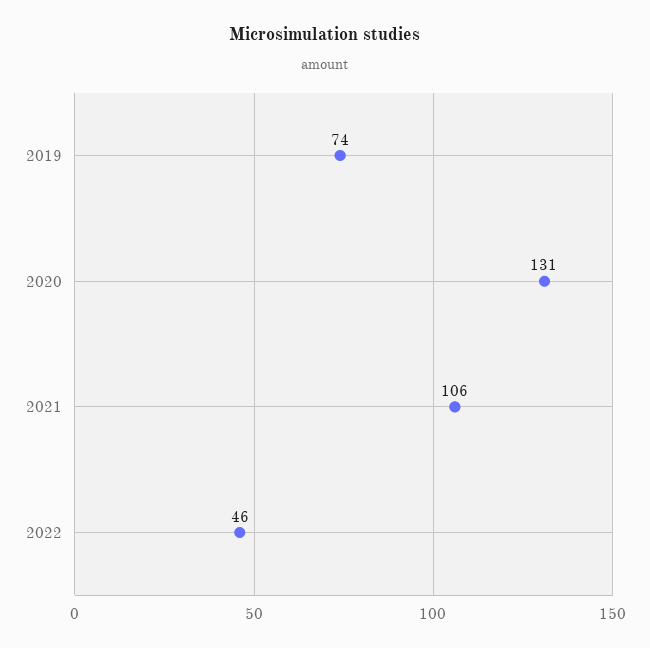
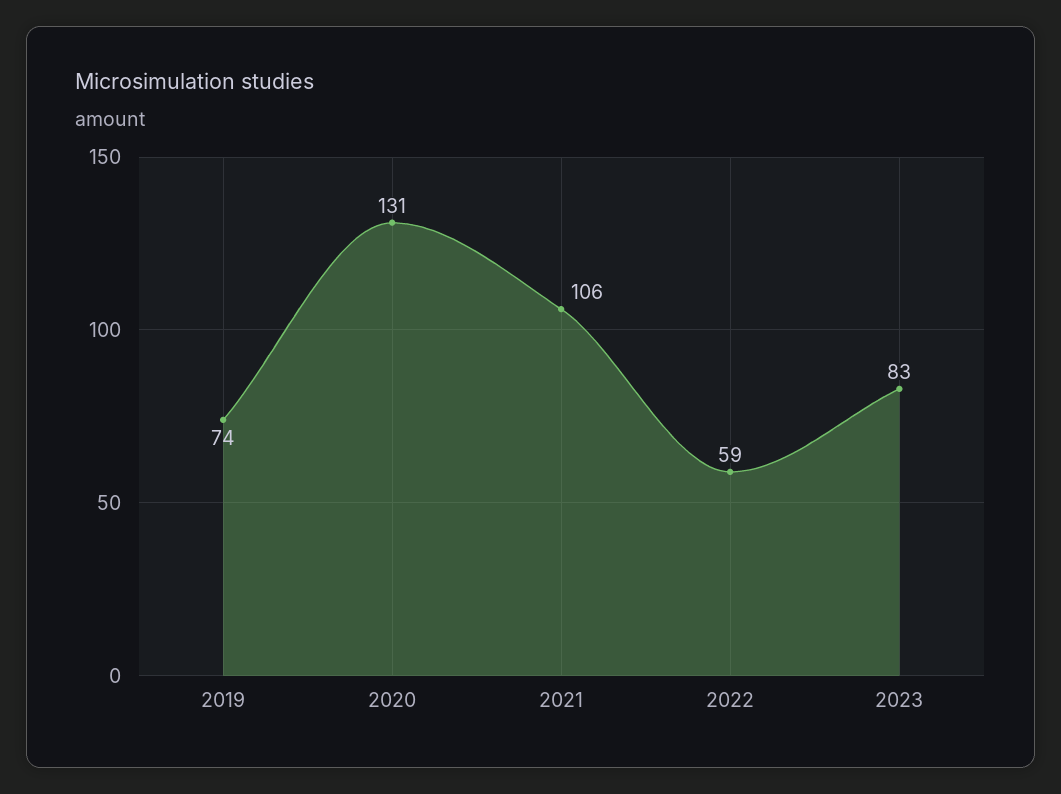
2022: 46 -> 59
2023: none -> 83

